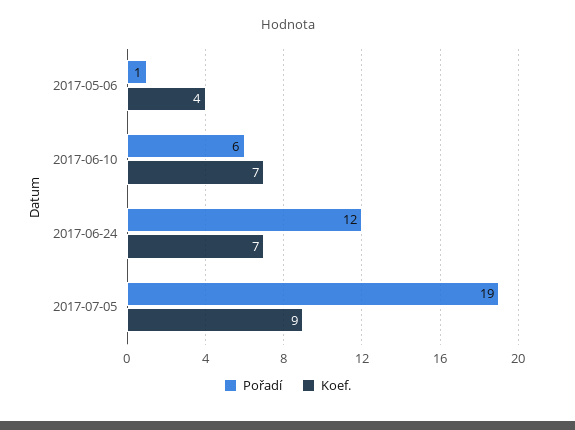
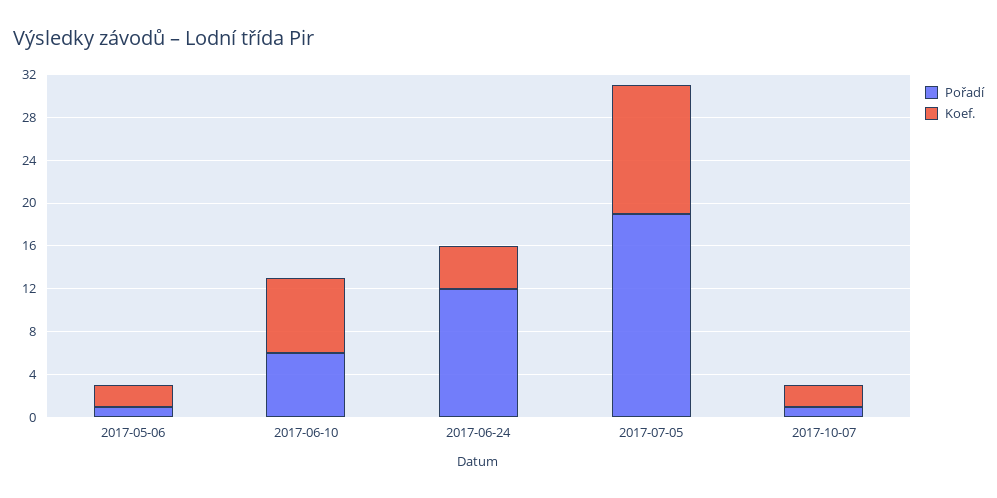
Koef., 2017-05-06: 4 -> 2
Koef., 2017-06-24: 7 -> 4
Koef., 2017-07-05: 9 -> 12
Pořadí, 2017-10-07: none -> 1
Koef., 2017-10-07: none -> 2

